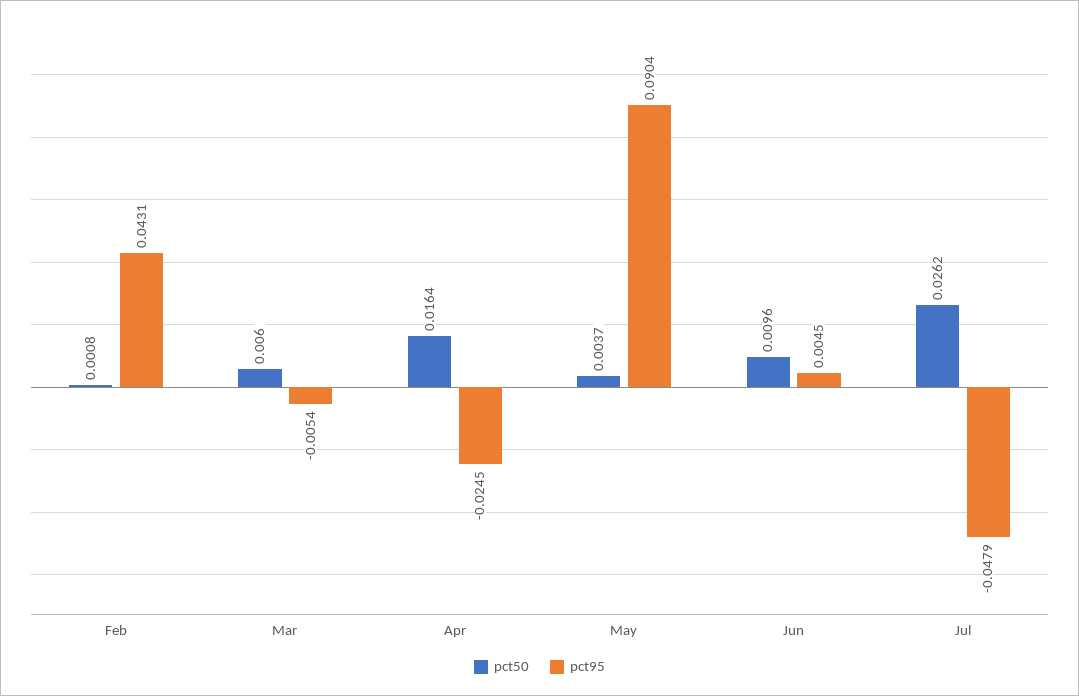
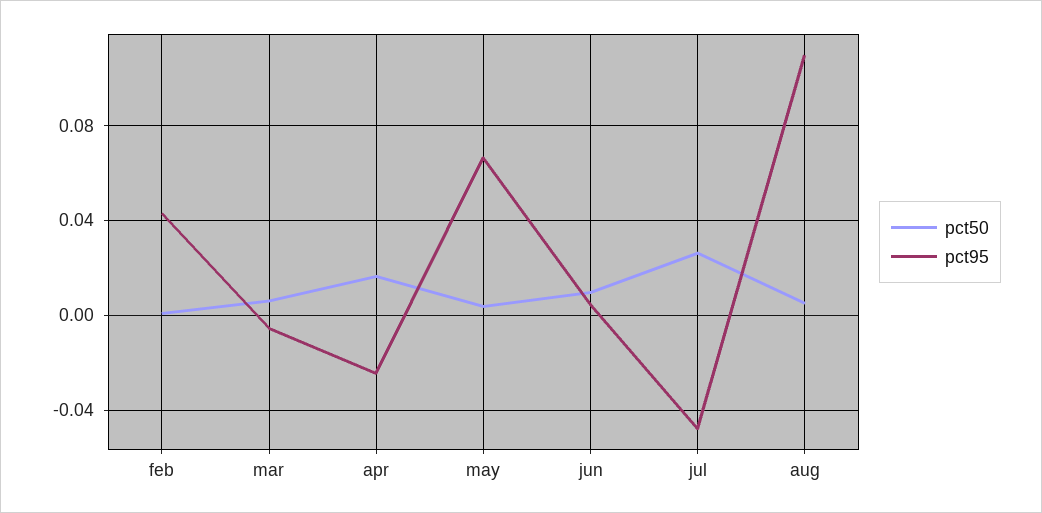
pct95, May: 0.0904 -> 0.065
pct50, aug: none -> 0.005
pct95, aug: none -> 0.11

